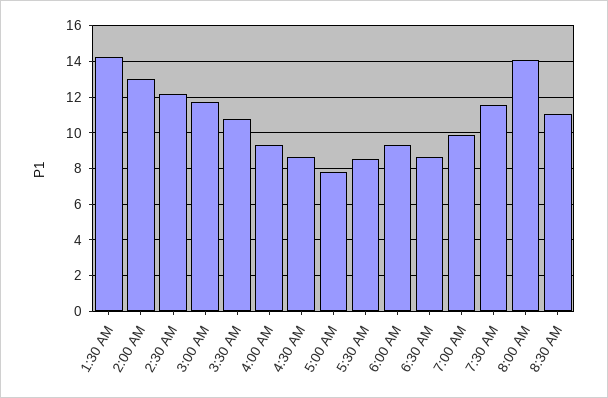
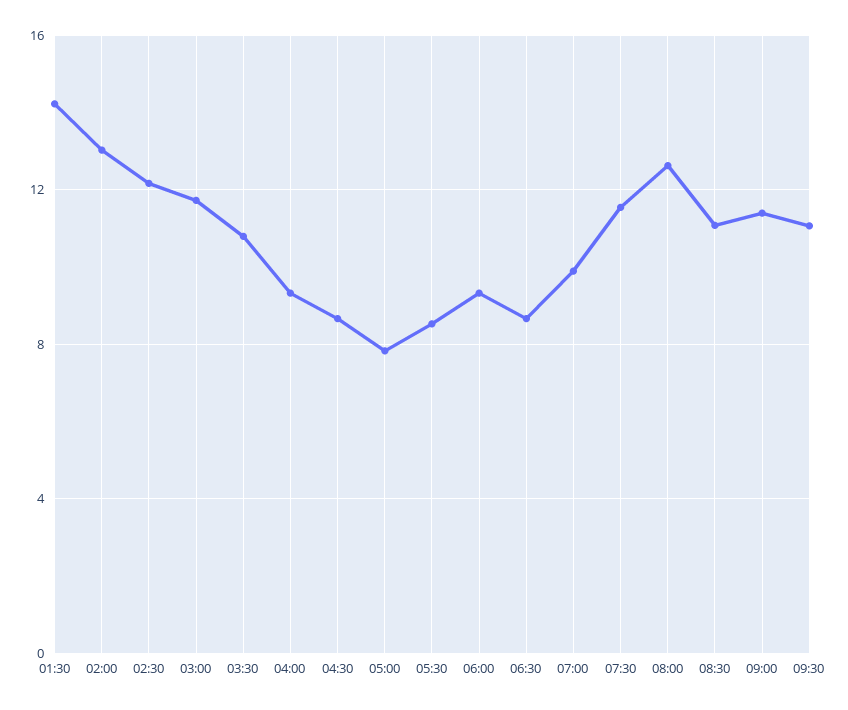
8:00 AM: 14 -> 12.5
09:00: none -> 11.5
09:30: none -> 11

